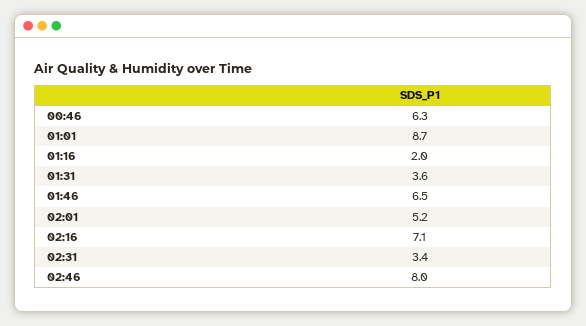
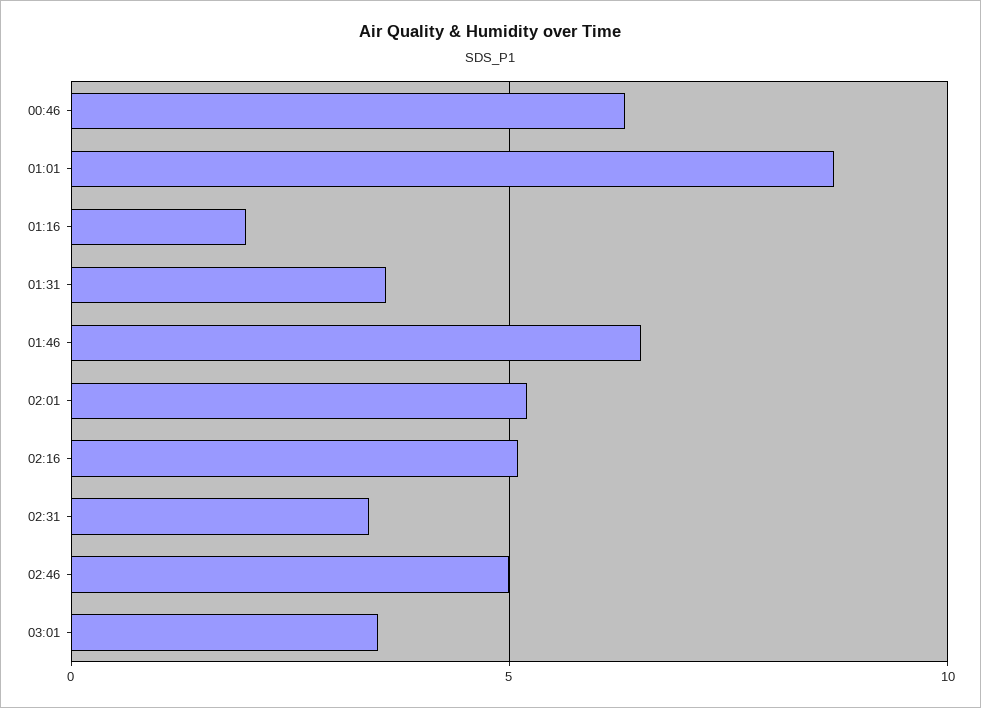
02:16: 7.1 -> 5
02:46: 8 -> 5
03:01: none -> 3.5

